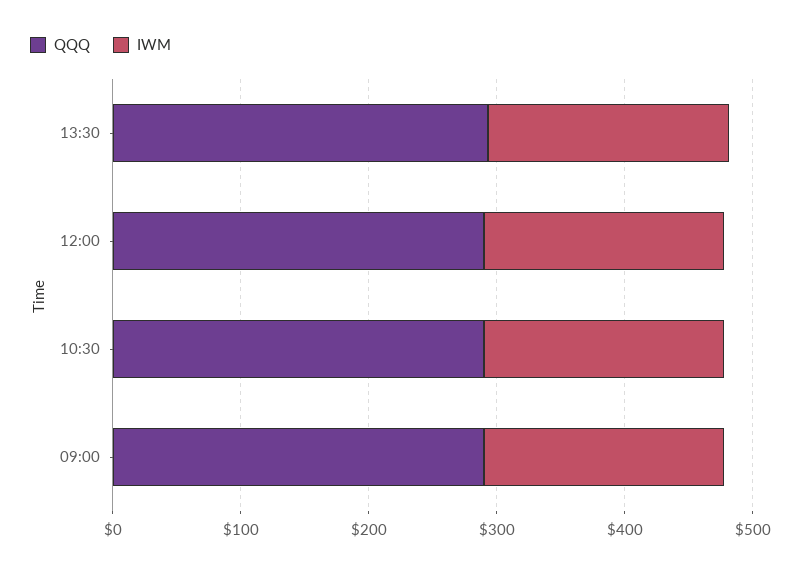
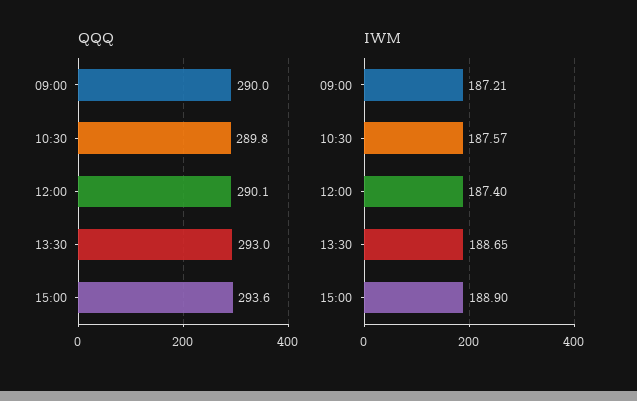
QQQ, 15:00: none -> 293.6
IWM, 15:00: none -> 188.9

